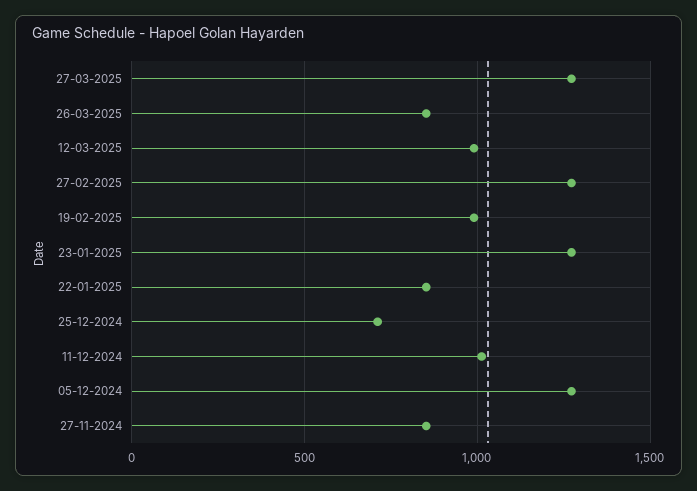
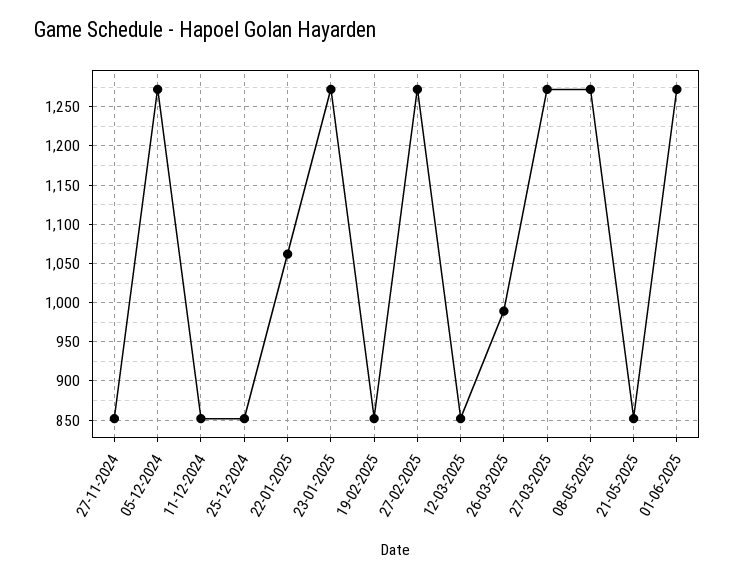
26-03-2025: 850 -> 990
12-03-2025: 1000 -> 850
19-02-2025: 1000 -> 850
22-01-2025: 850 -> 1060
25-12-2024: 700 -> 850
11-12-2024: 1000 -> 850
08-05-2025: none -> 1270
21-05-2025: none -> 850
01-06-2025: none -> 1270

